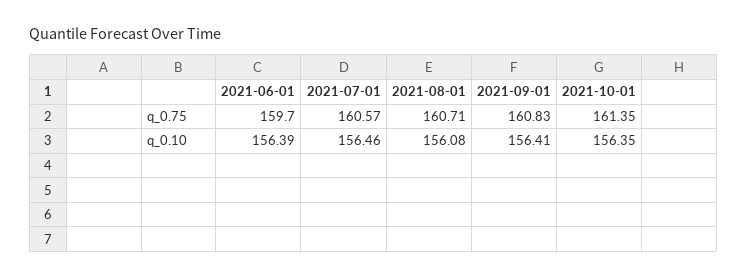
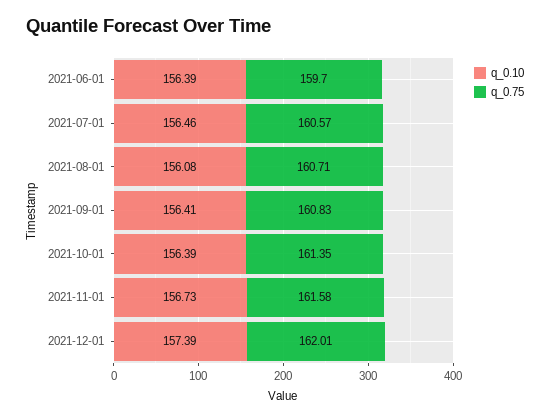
q_0.10, 2021-10-01: 156.35 -> 156.39
q_0.10, 2021-11-01: none -> 156.73
q_0.75, 2021-11-01: none -> 161.58
q_0.10, 2021-12-01: none -> 157.39
q_0.75, 2021-12-01: none -> 162.01

